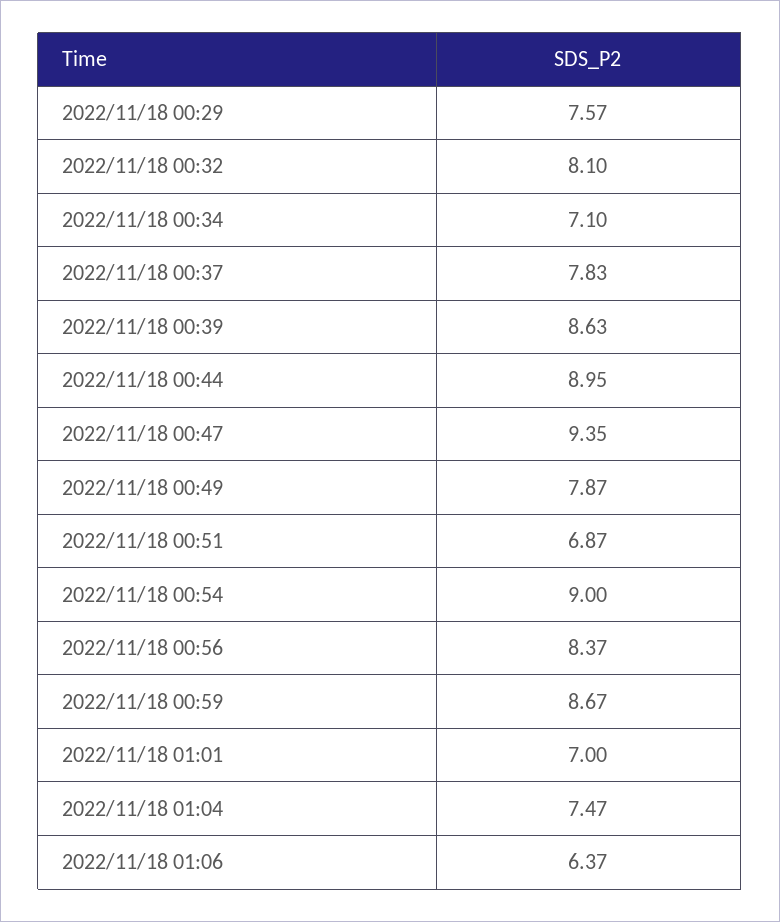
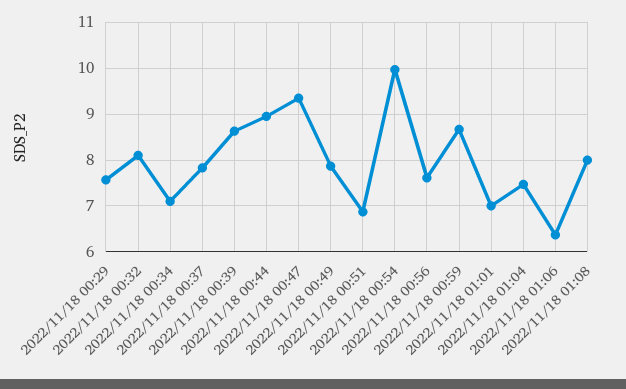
2022/11/18 00:54: 9 -> 10
2022/11/18 00:56: 8.37 -> 7.6
2022/11/18 01:08: none -> 8

